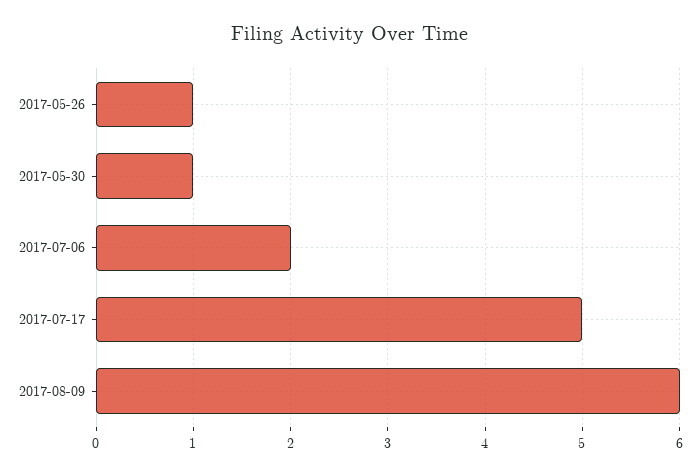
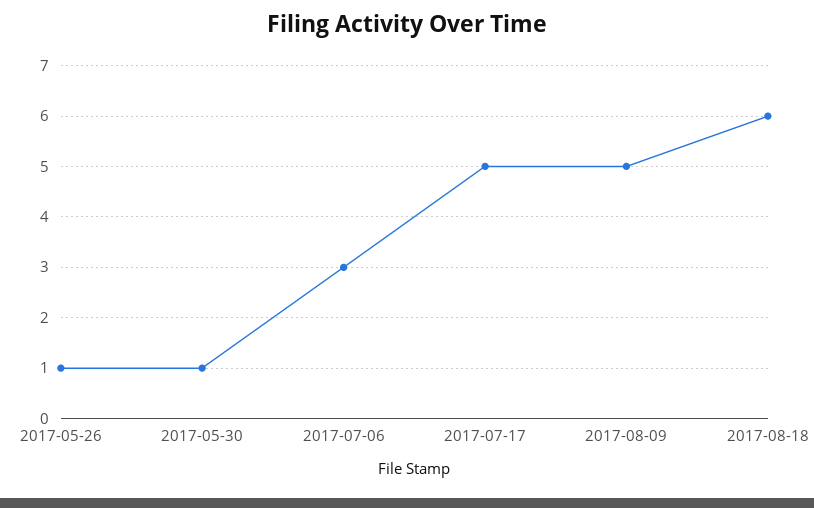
2017-07-06: 2 -> 3
2017-08-09: 6 -> 5
2017-08-18: none -> 6

